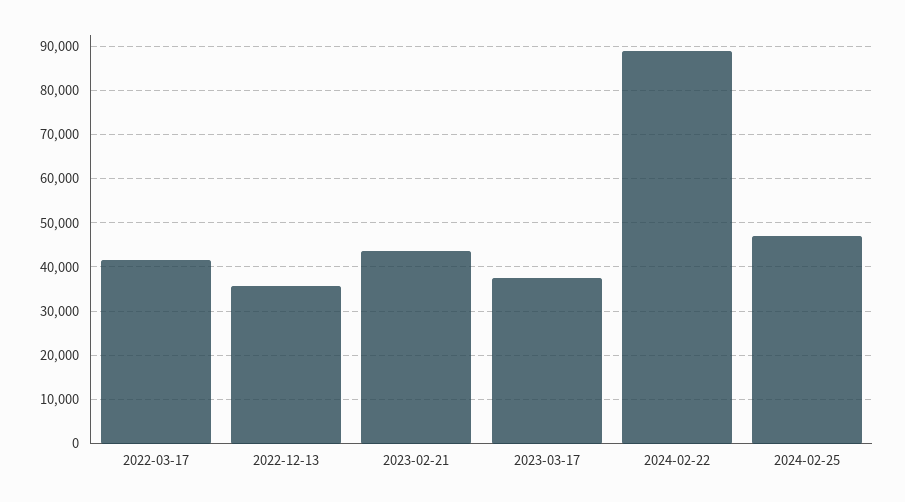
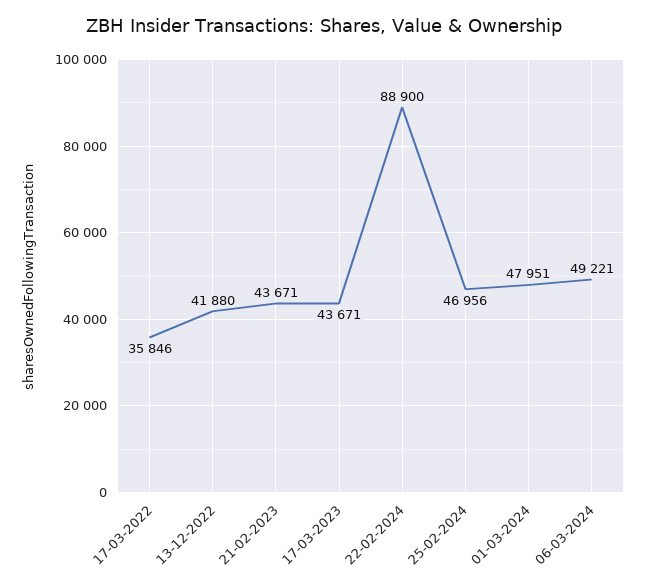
2022-03-17: 42000 -> 35846
2022-12-13: 36000 -> 41880
2023-03-17: 38000 -> 43671
01-03-2024: none -> 47951
06-03-2024: none -> 49221

